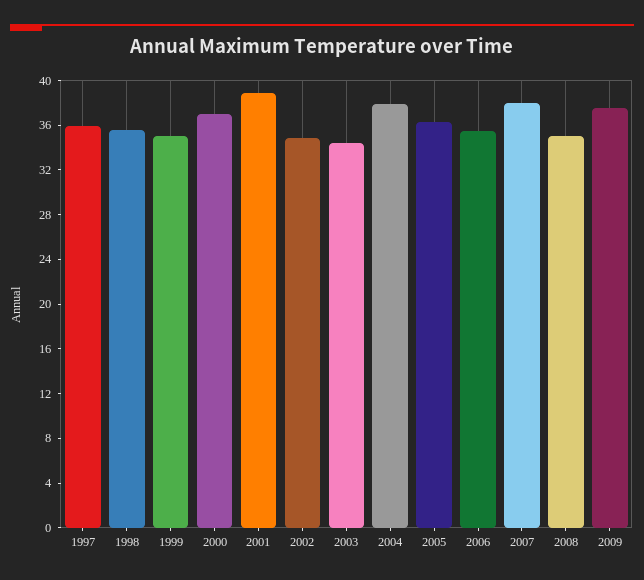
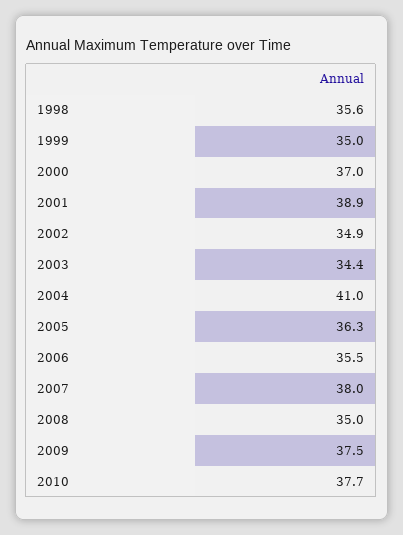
1997: 36 -> none
2004: 38 -> 41
2010: none -> 37.7

